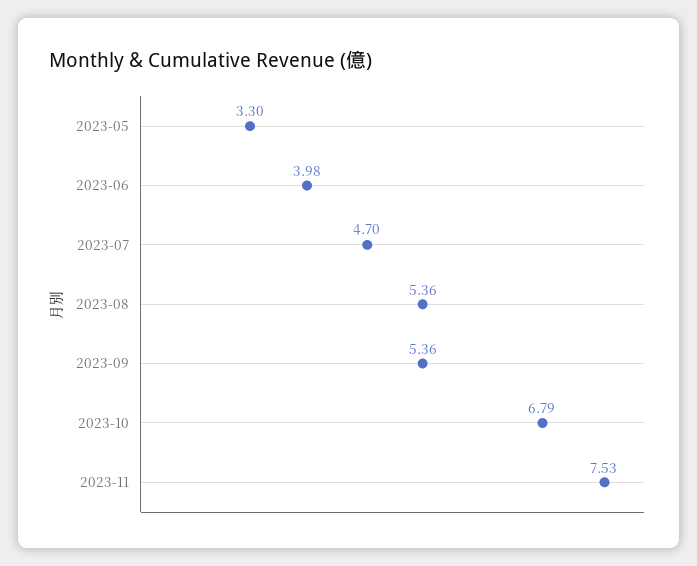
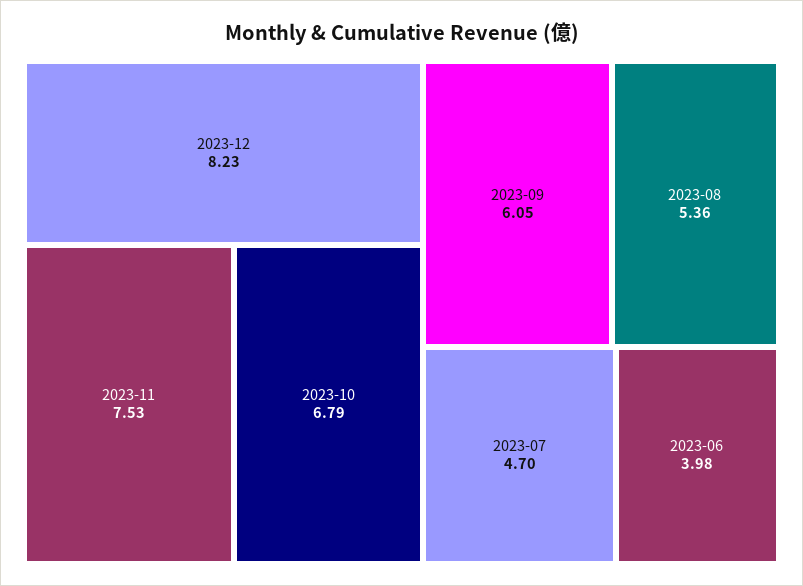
2023-05: 3.3 -> none
2023-09: 5.36 -> 6.05
2023-12: none -> 8.23

